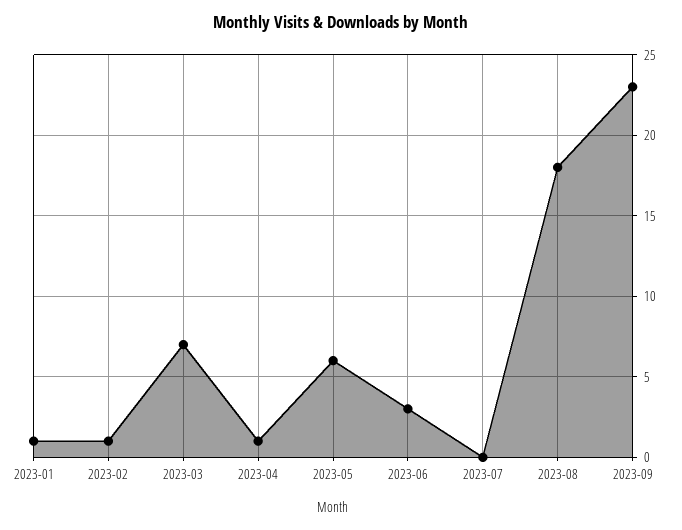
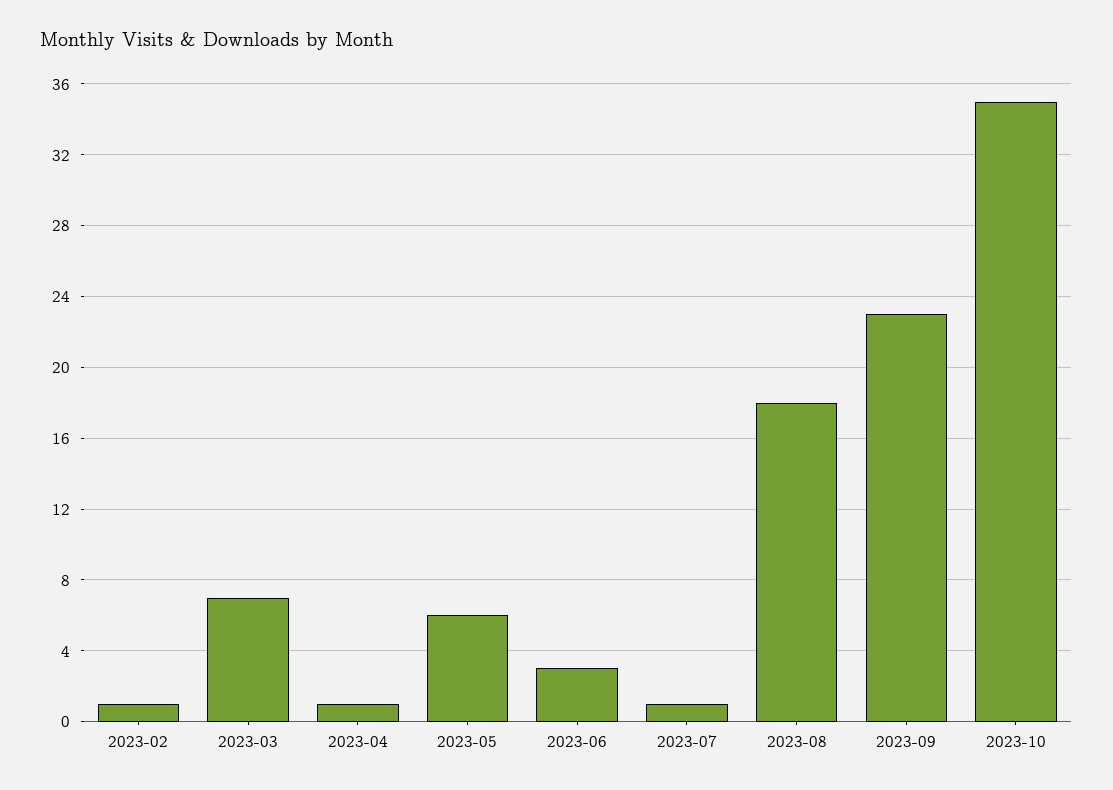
2023-01: 1 -> none
2023-07: 0 -> 1
2023-10: none -> 35

